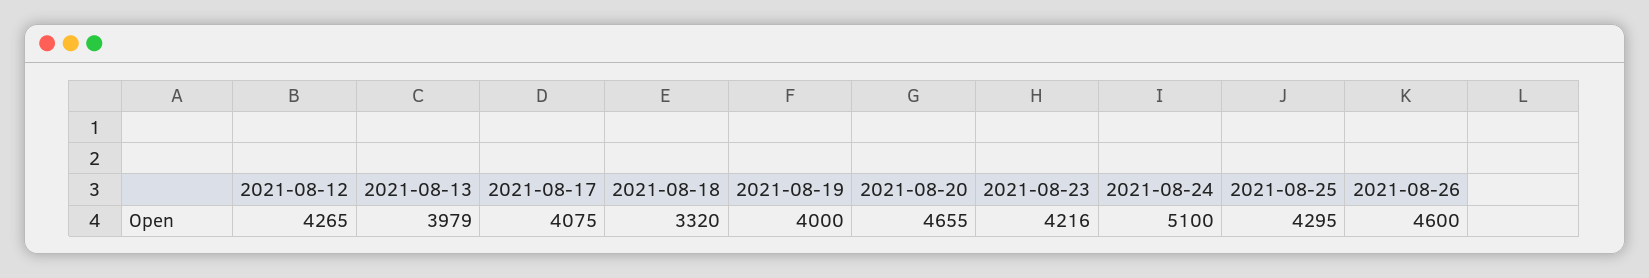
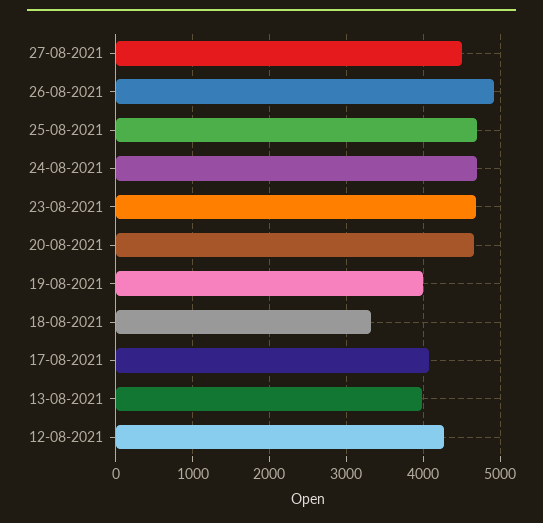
2021-08-23: 4216 -> 4700
2021-08-24: 5100 -> 4700
2021-08-25: 4295 -> 4700
2021-08-26: 4600 -> 4900
27-08-2021: none -> 4500

